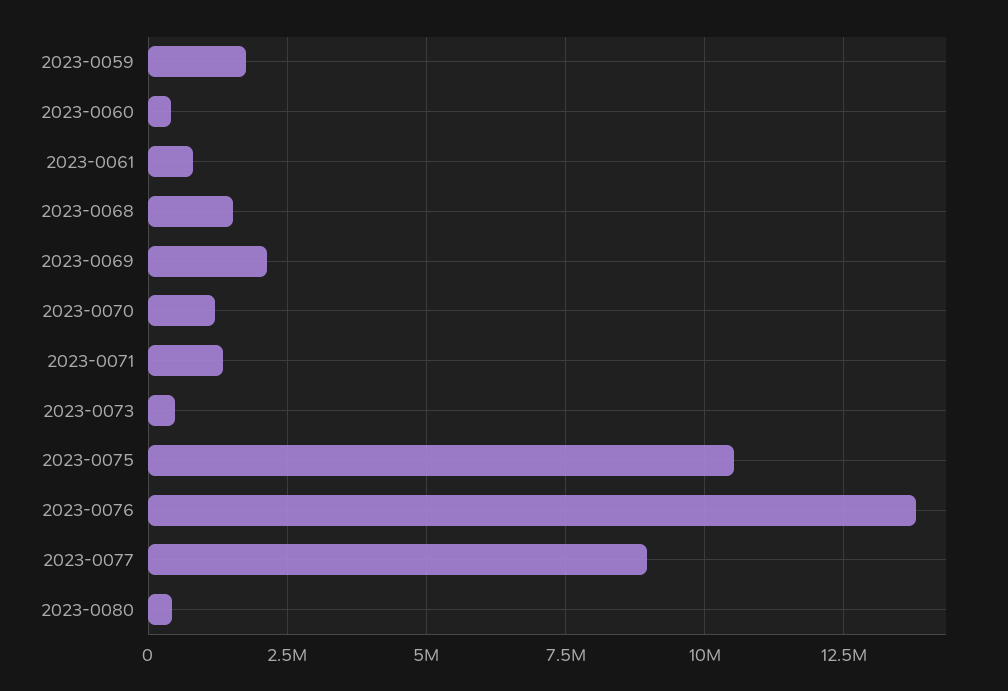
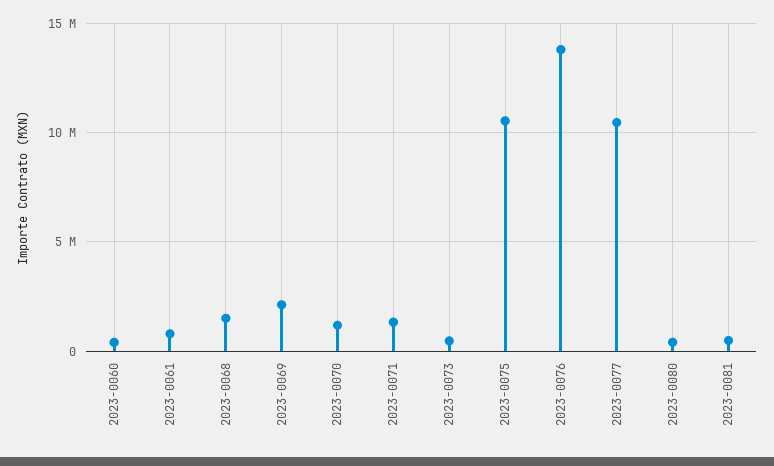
2023-0059: 1750000 -> none
2023-0077: 9000000 -> 10500000
2023-0081: none -> 500000

